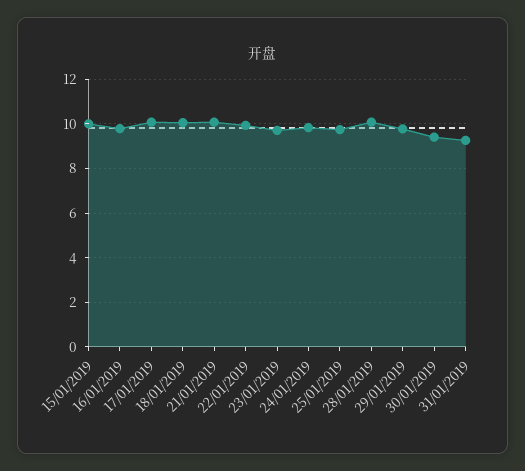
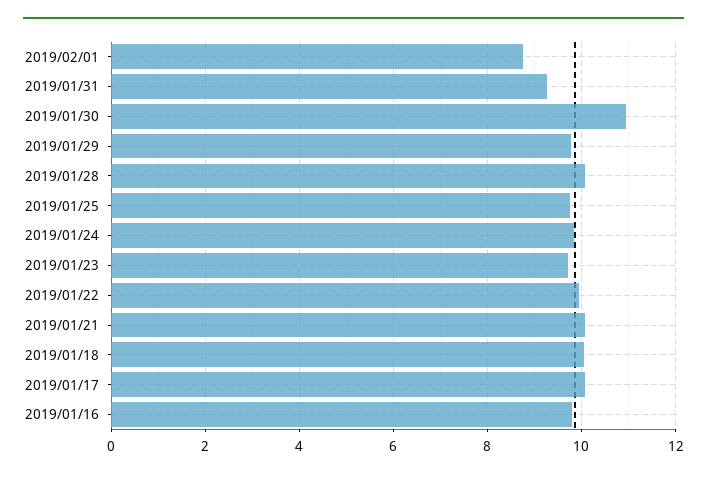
15/01/2019: 10 -> none
30/01/2019: 9.5 -> 11
2019/02/01: none -> 8.8

